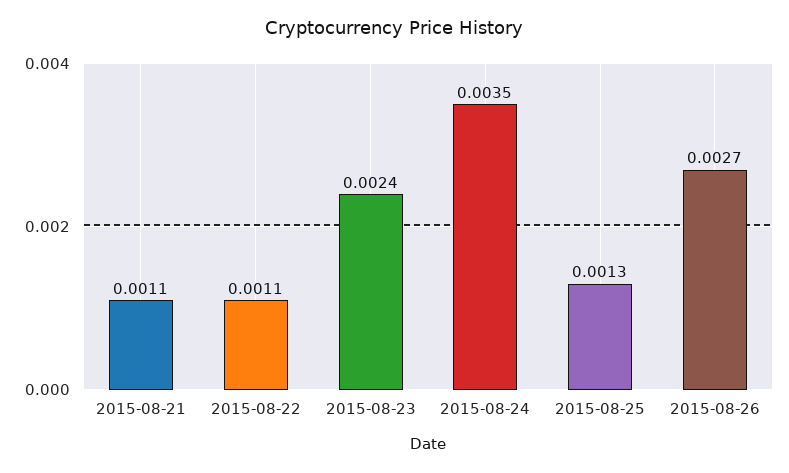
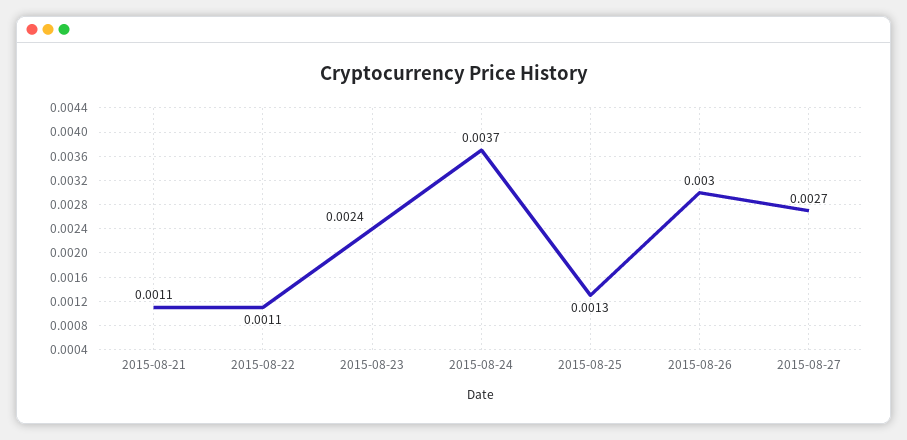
2015-08-24: 0.0035 -> 0.0037
2015-08-26: 0.0027 -> 0.003
2015-08-27: none -> 0.0027

